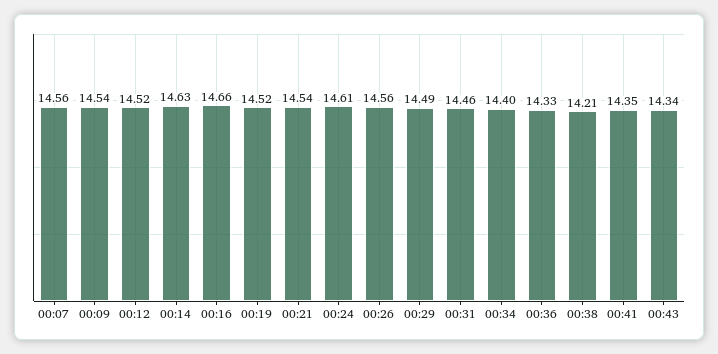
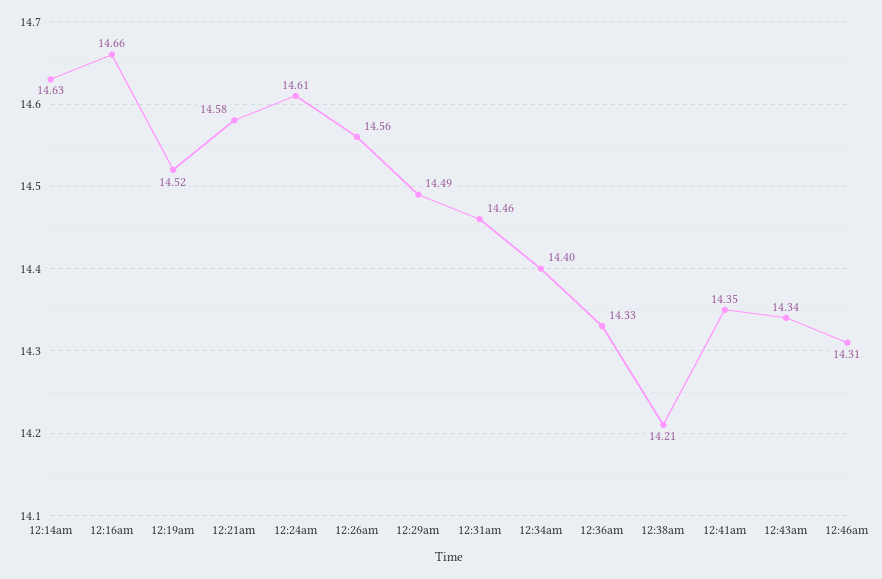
00:07: 14.56 -> none
00:09: 14.54 -> none
00:12: 14.52 -> none
00:21: 14.54 -> 14.58
12:46am: none -> 14.31

